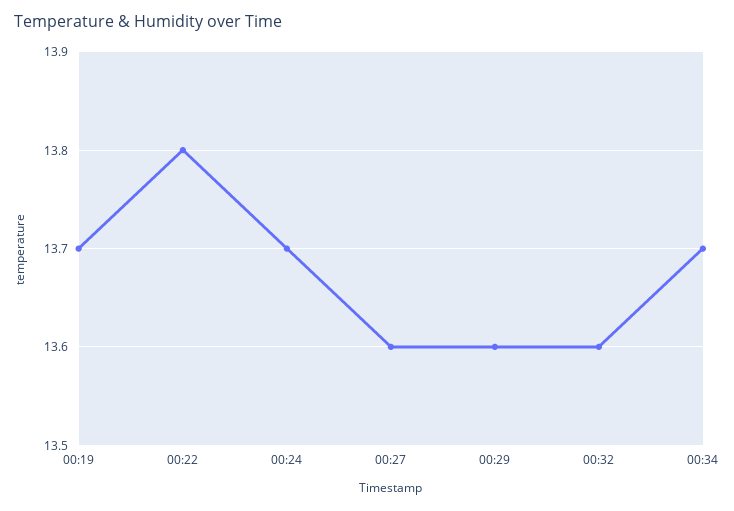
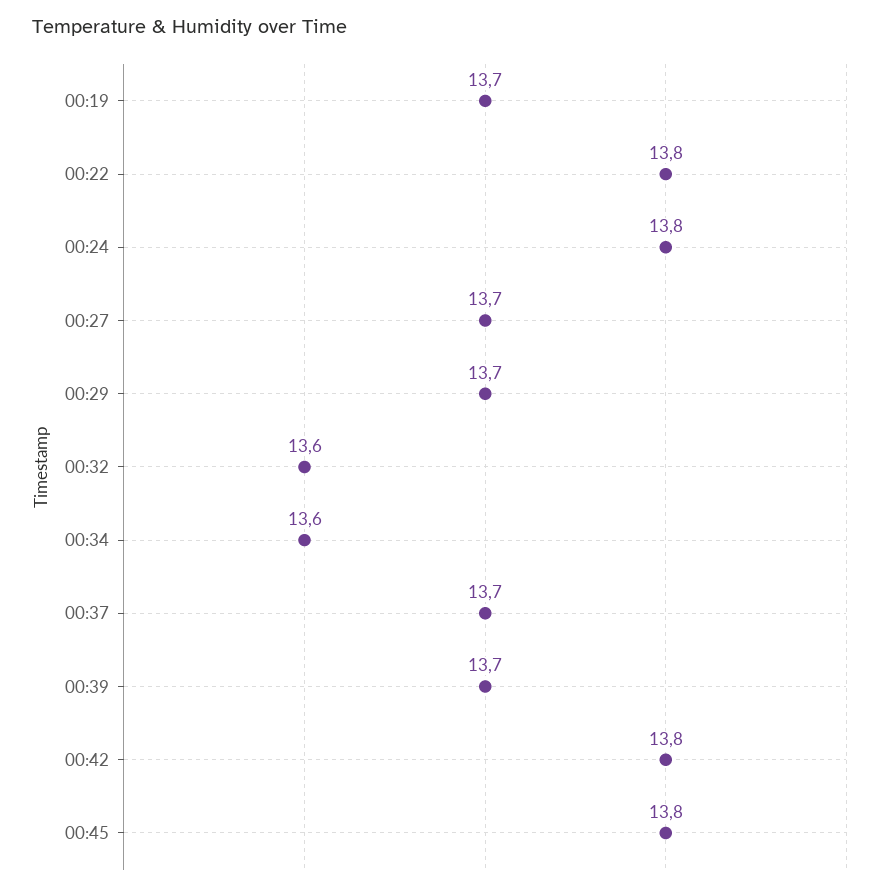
00:24: 13.7 -> 13.8
00:27: 13.6 -> 13.7
00:29: 13.6 -> 13.7
00:34: 13.7 -> 13.6
00:37: none -> 13.7
00:39: none -> 13.7
00:42: none -> 13.8
00:45: none -> 13.8

